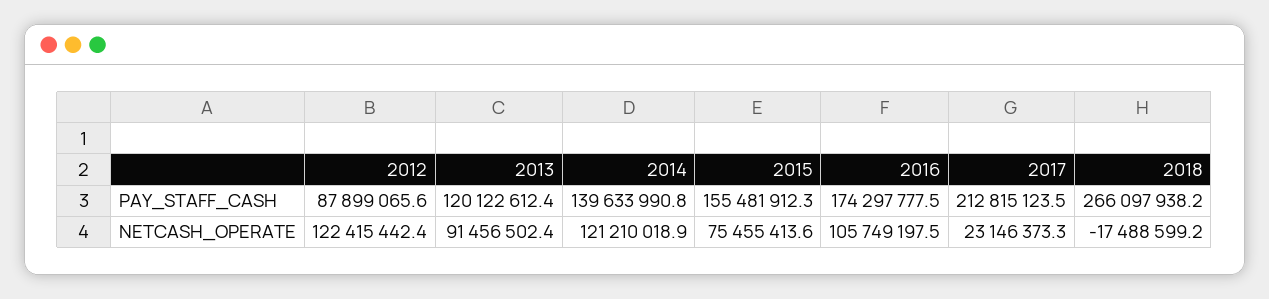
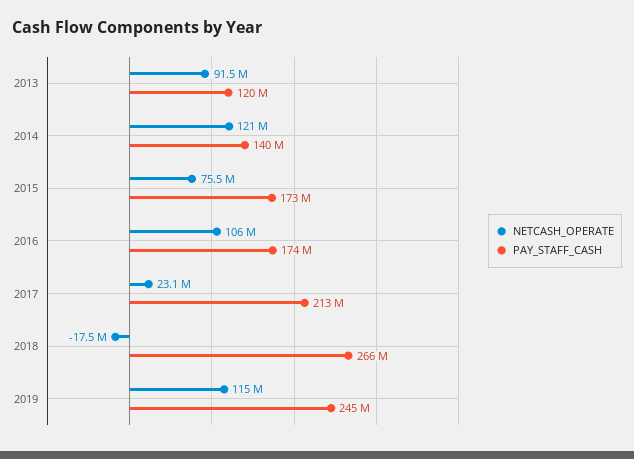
PAY_STAFF_CASH, 2012: 87899065.6 -> none
PAY_STAFF_CASH, 2015: 155481912.3 -> 173000000
NETCASH_OPERATE, 2012: 122415442.4 -> none
NETCASH_OPERATE, 2019: none -> 115000000
PAY_STAFF_CASH, 2019: none -> 245000000

